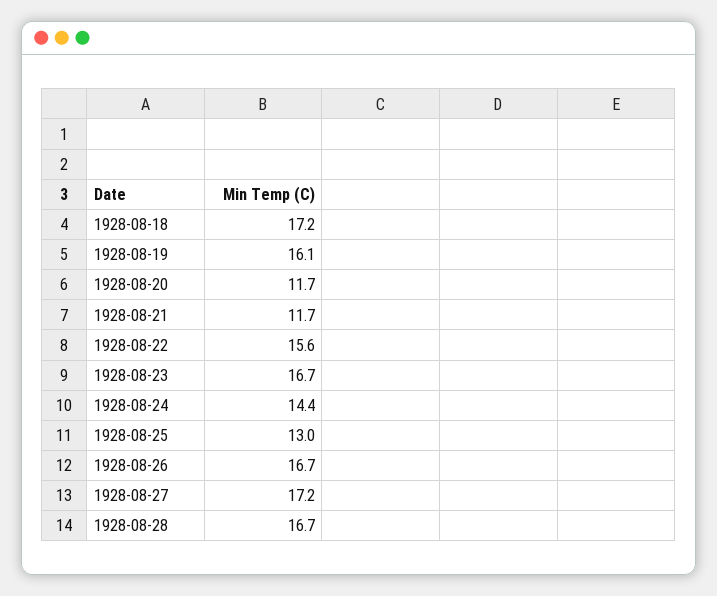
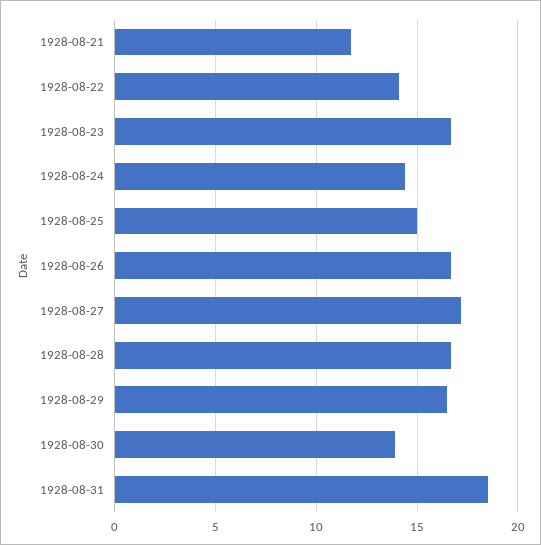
1928-08-18: 17.2 -> none
1928-08-19: 16.1 -> none
1928-08-20: 11.7 -> none
1928-08-22: 15.6 -> 14
1928-08-25: 13 -> 15
1928-08-29: none -> 16.5
1928-08-30: none -> 14
1928-08-31: none -> 18.5

